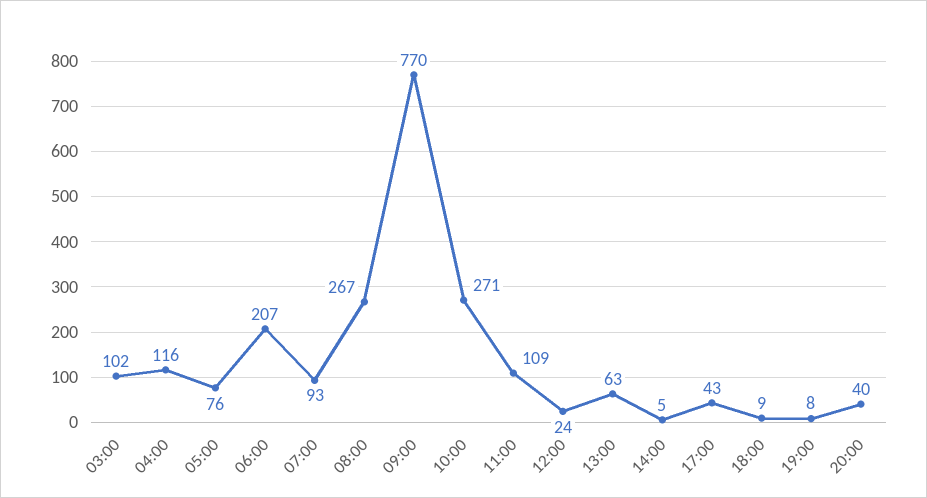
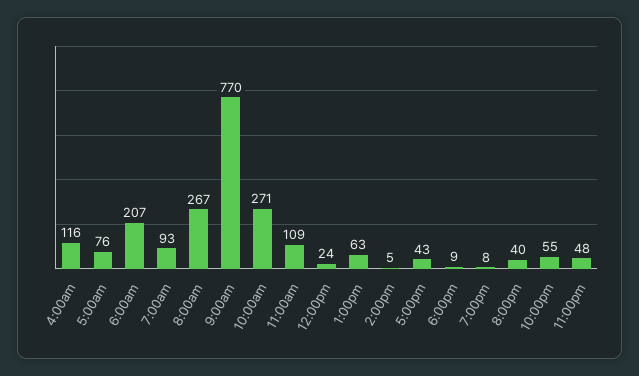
03:00: 102 -> none
10:00pm: none -> 55
11:00pm: none -> 48

